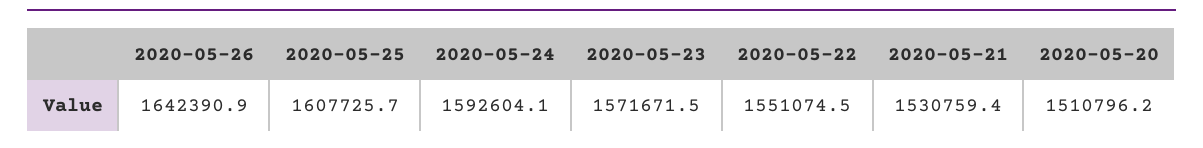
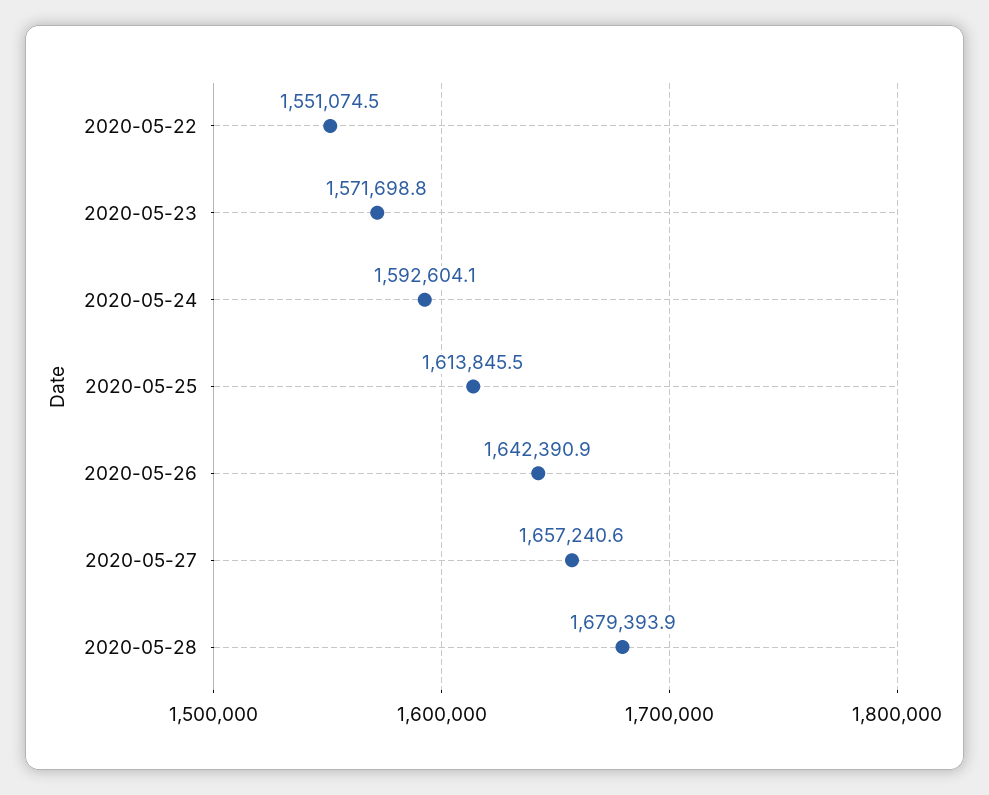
2020-05-25: 1607725.7 -> 1613845.5
2020-05-23: 1571671.5 -> 1571698.8
2020-05-21: 1530759.4 -> none
2020-05-20: 1510796.2 -> none
2020-05-27: none -> 1657240.6
2020-05-28: none -> 1679393.9

